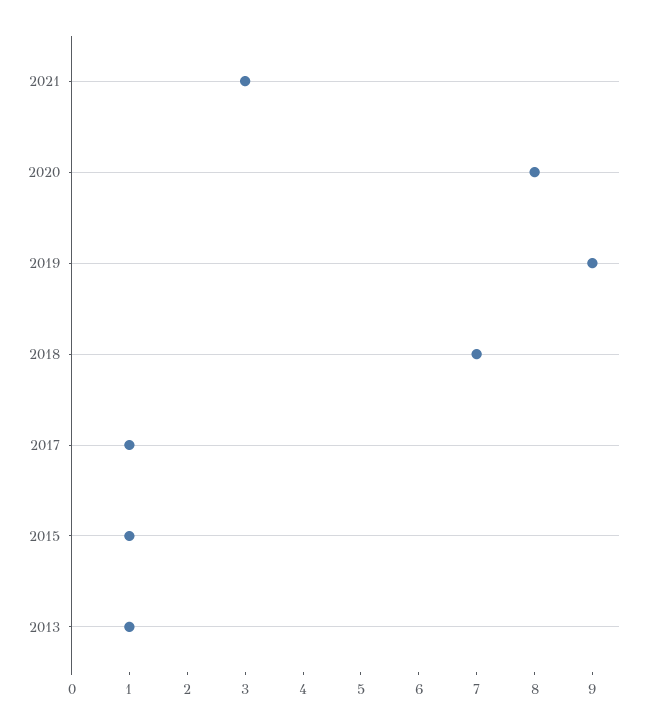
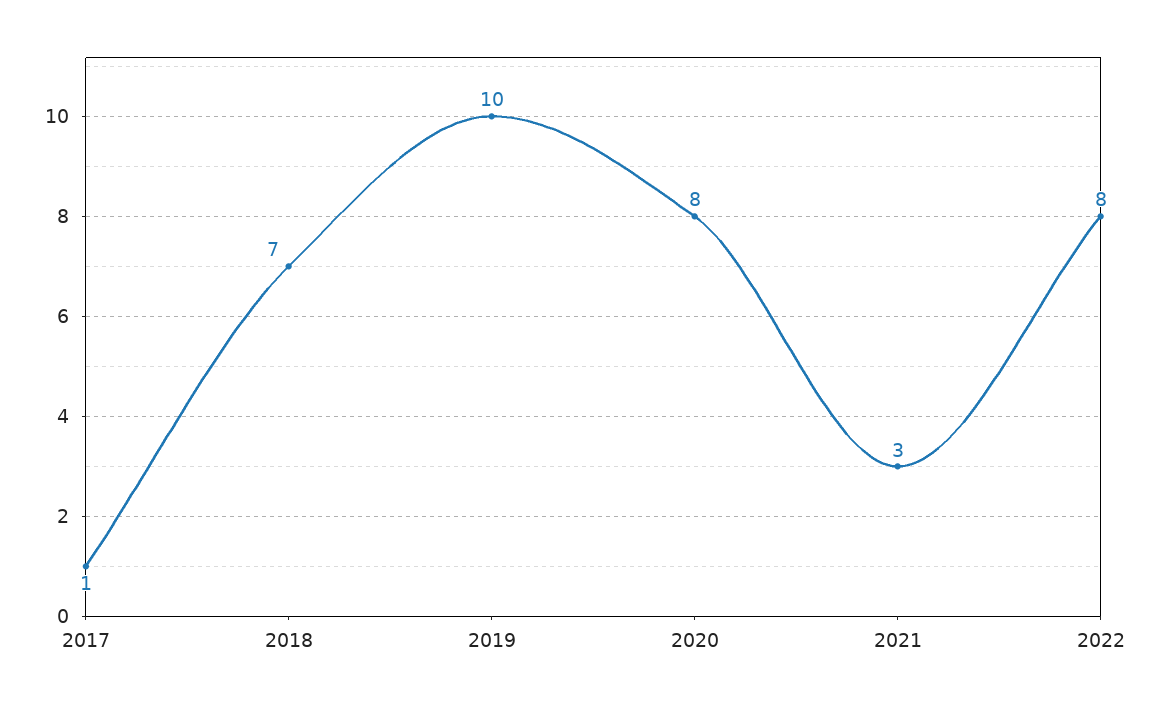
2019: 9 -> 10
2015: 1 -> none
2013: 1 -> none
2022: none -> 8

